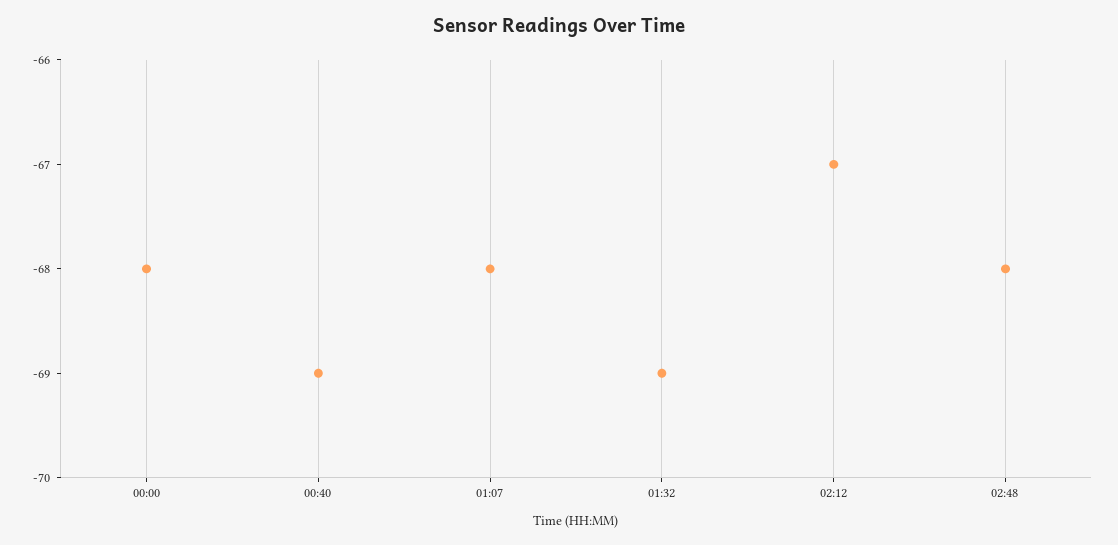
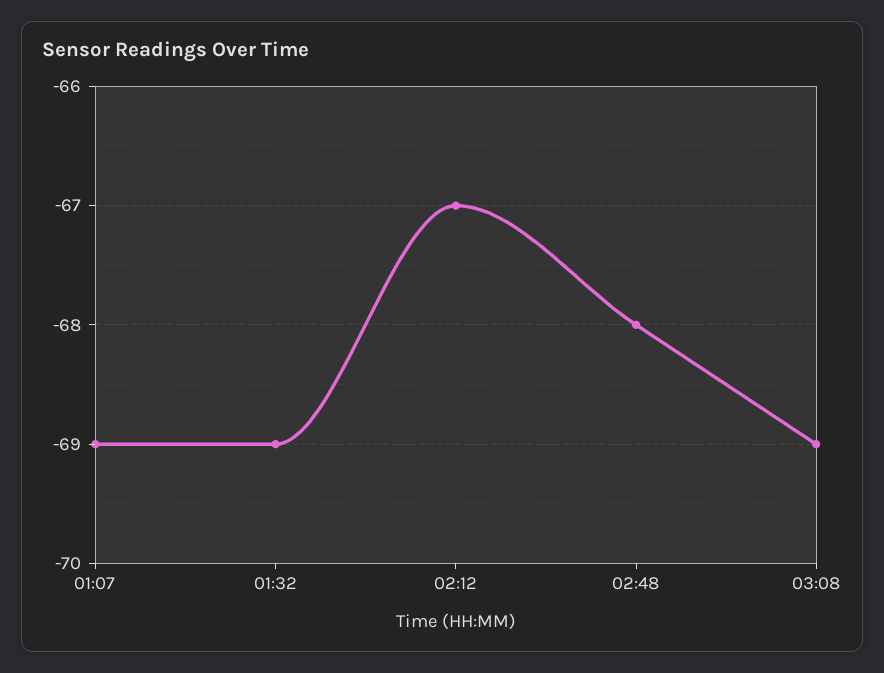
00:00: -68 -> none
00:40: -69 -> none
01:07: -68 -> -69
03:08: none -> -69

